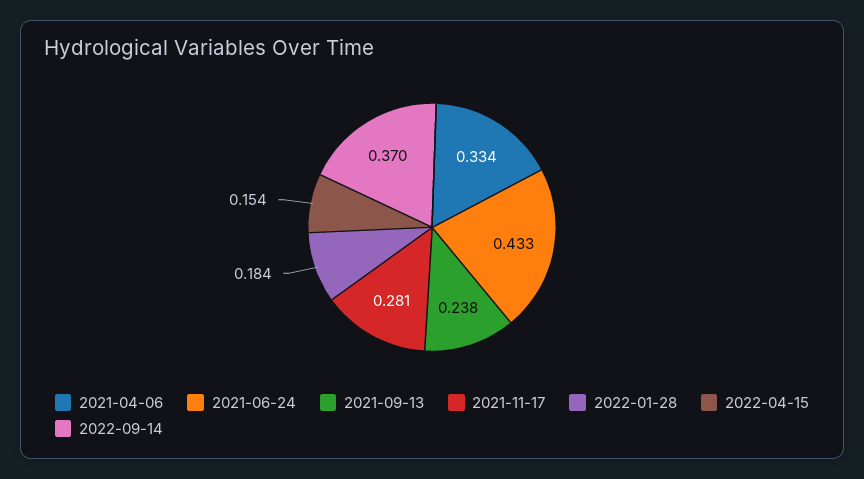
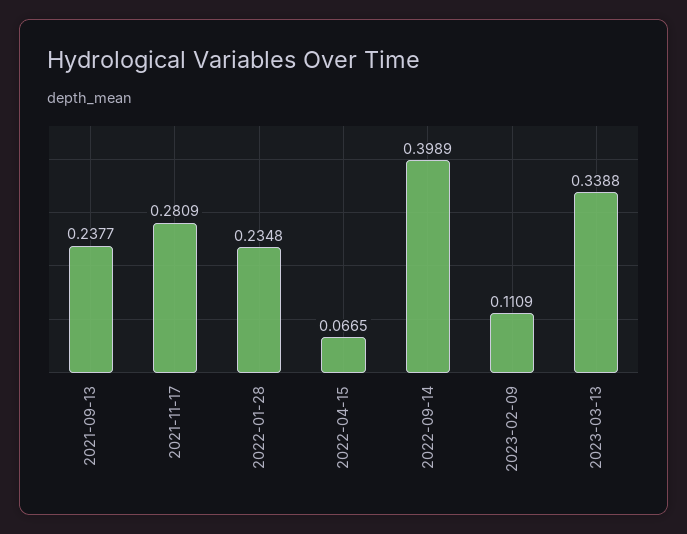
2021-04-06: 0.334 -> none
2021-06-24: 0.433 -> none
2022-01-28: 0.184 -> 0.2348
2022-04-15: 0.154 -> 0.0665
2022-09-14: 0.37 -> 0.3989
2023-02-09: none -> 0.1109
2023-03-13: none -> 0.3388

